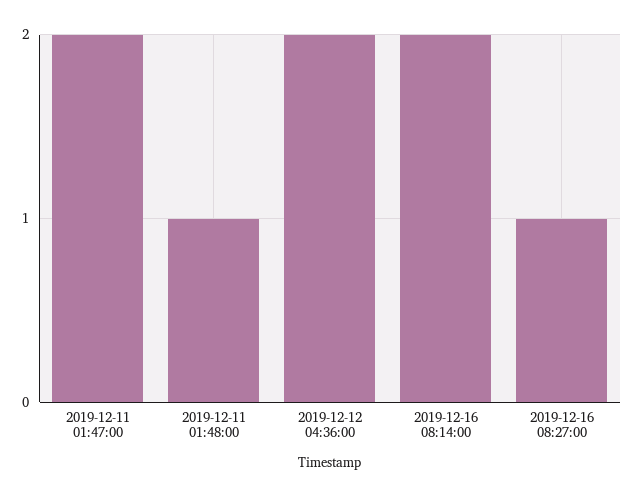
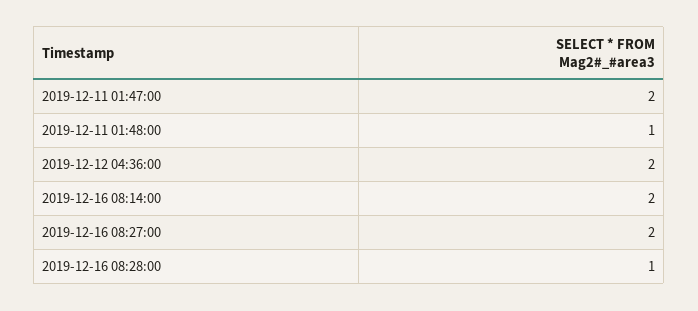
2019-12-16 08:27:00: 1 -> 2
2019-12-16 08:28:00: none -> 1

